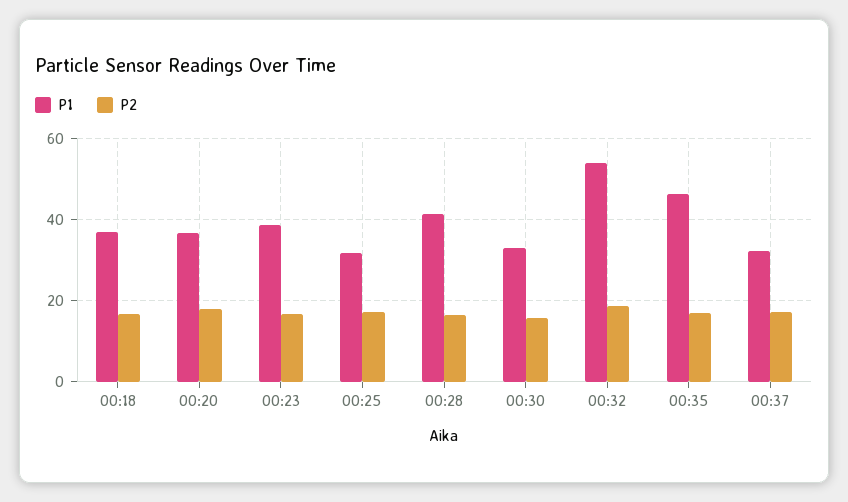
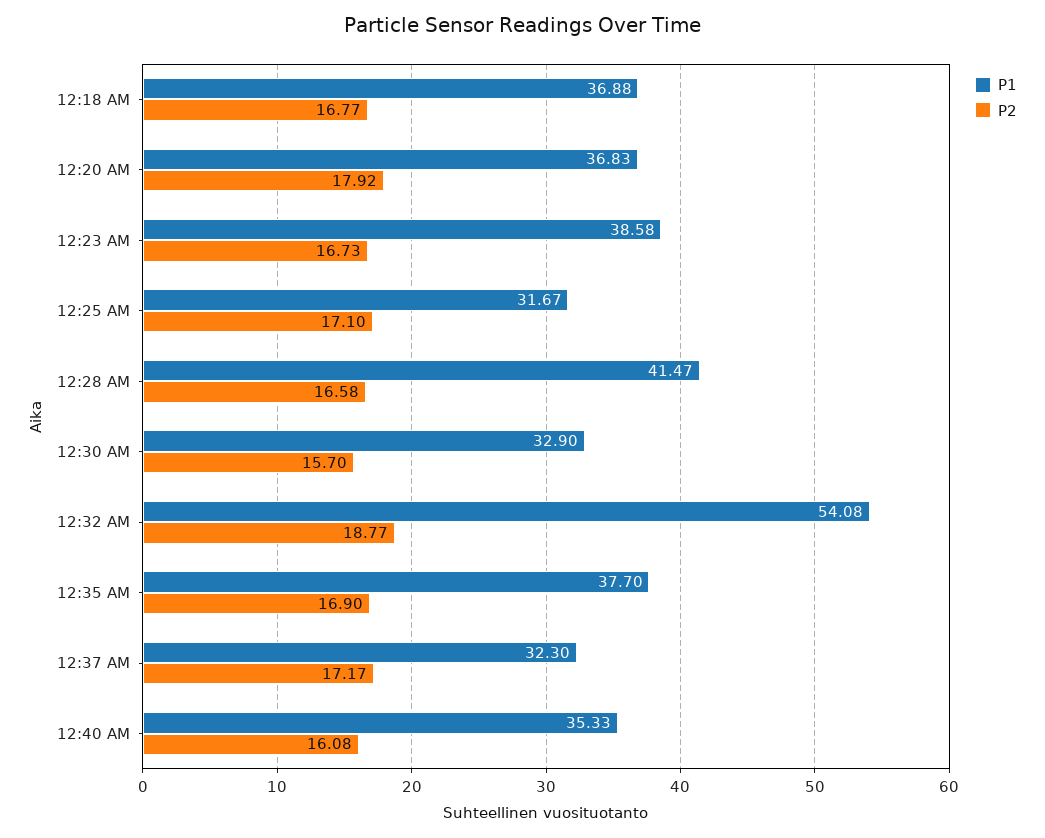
P1, 00:35: 46 -> 37.7
P1, 12:40 AM: none -> 35.33
P2, 12:40 AM: none -> 16.08

